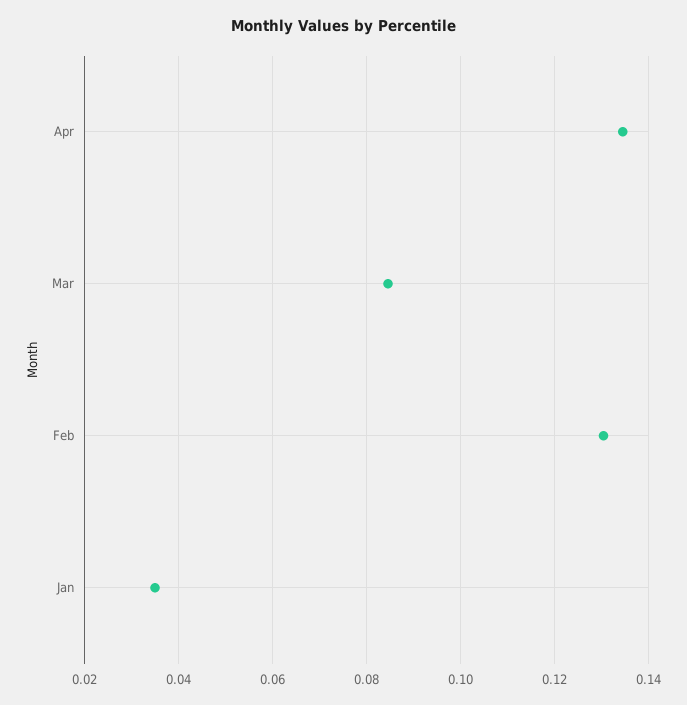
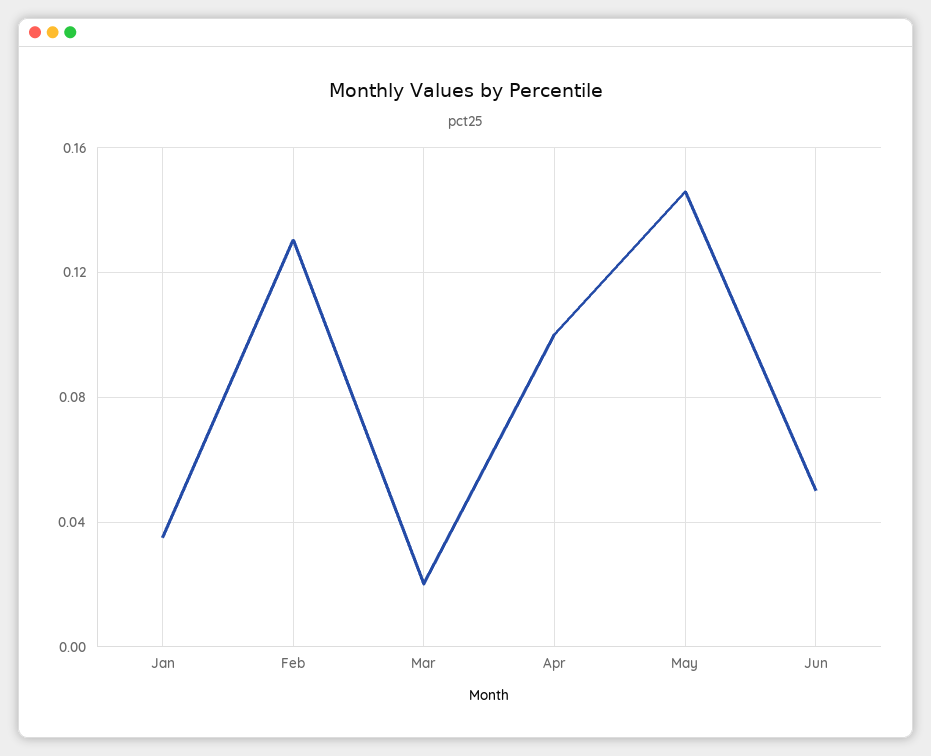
Apr: 0.134 -> 0.1
Mar: 0.084 -> 0.02
May: none -> 0.145
Jun: none -> 0.05

